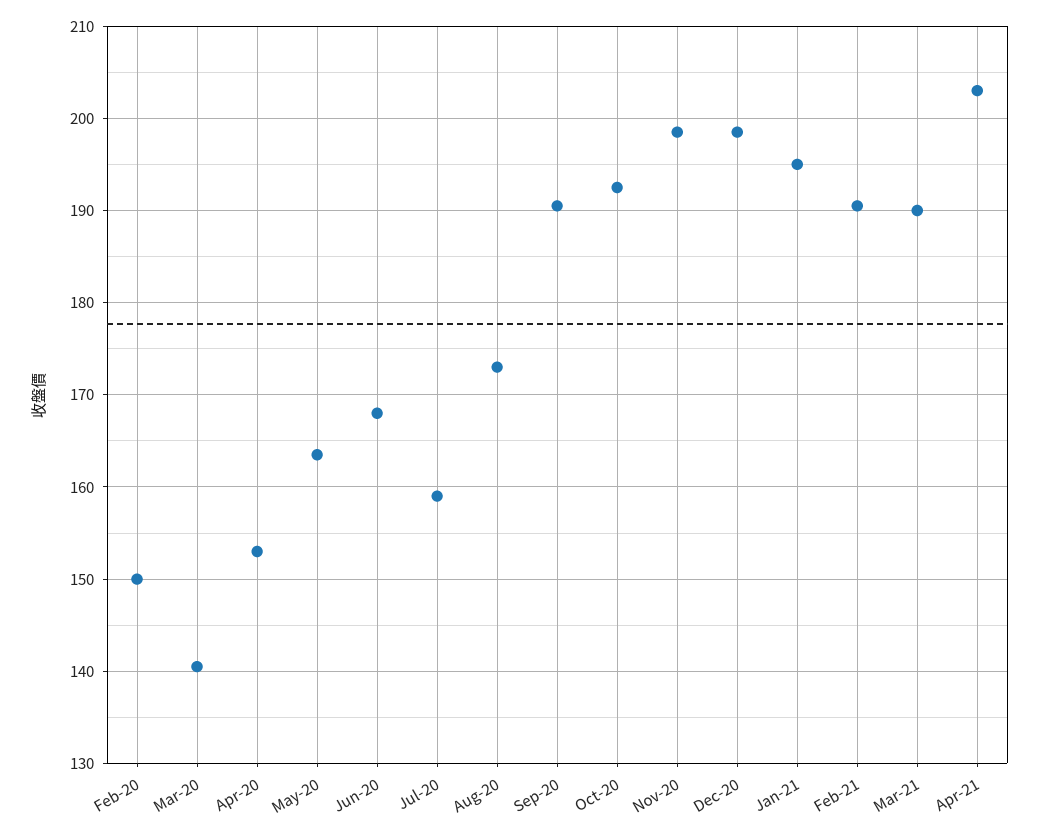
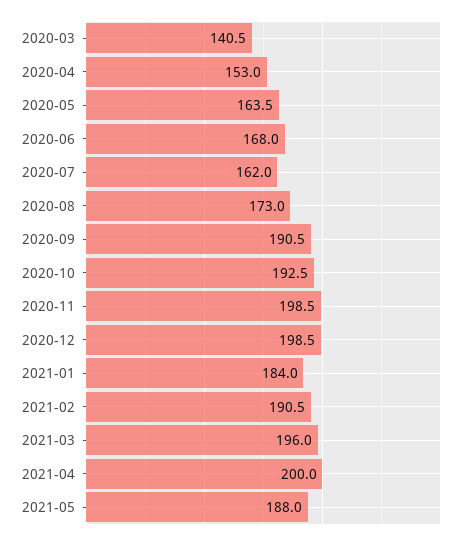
Feb-20: 150 -> none
Jul-20: 159 -> 162
Jan-21: 195 -> 184
Mar-21: 190 -> 196
Apr-21: 203 -> 200
2021-05: none -> 188

